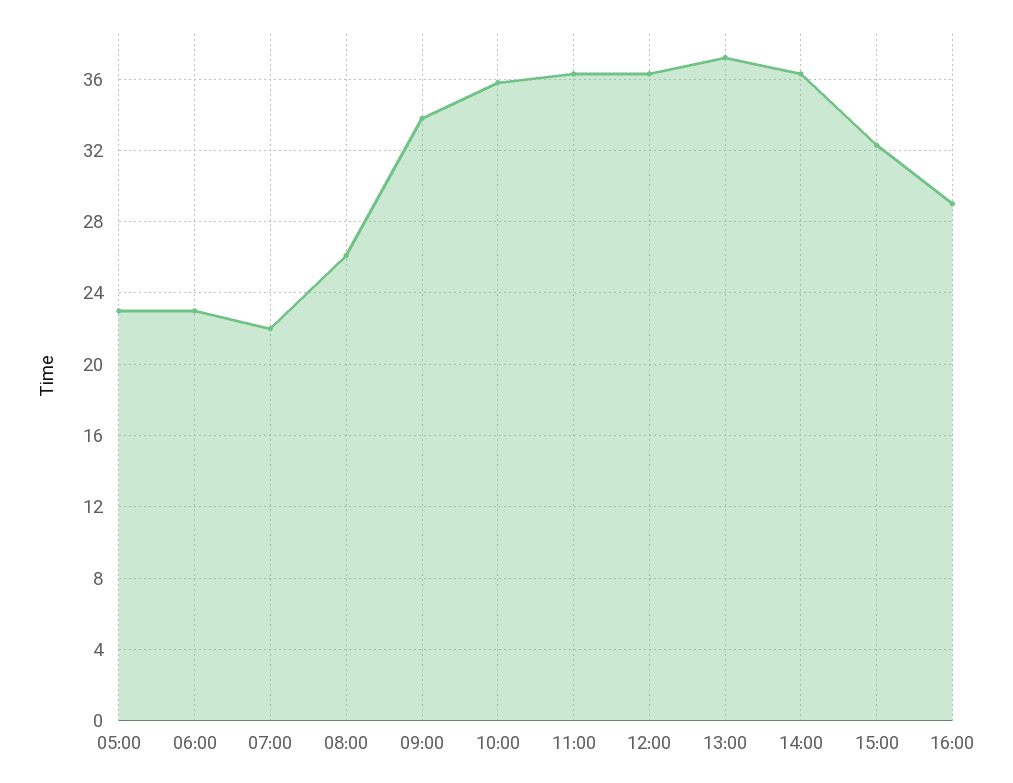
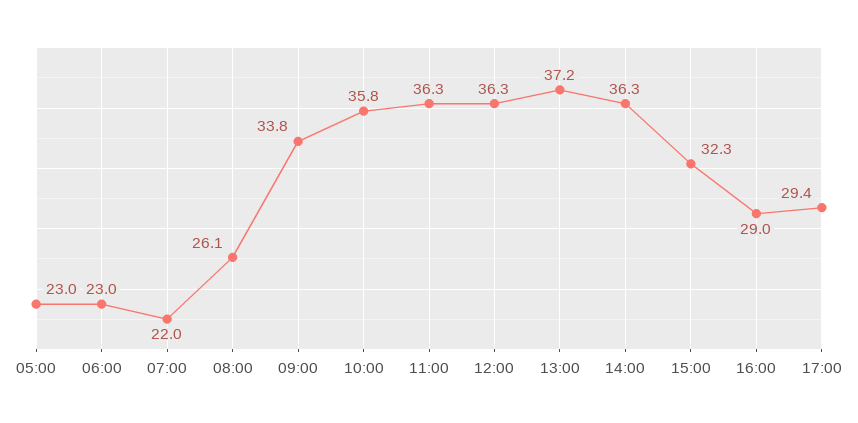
17:00: none -> 29.4

